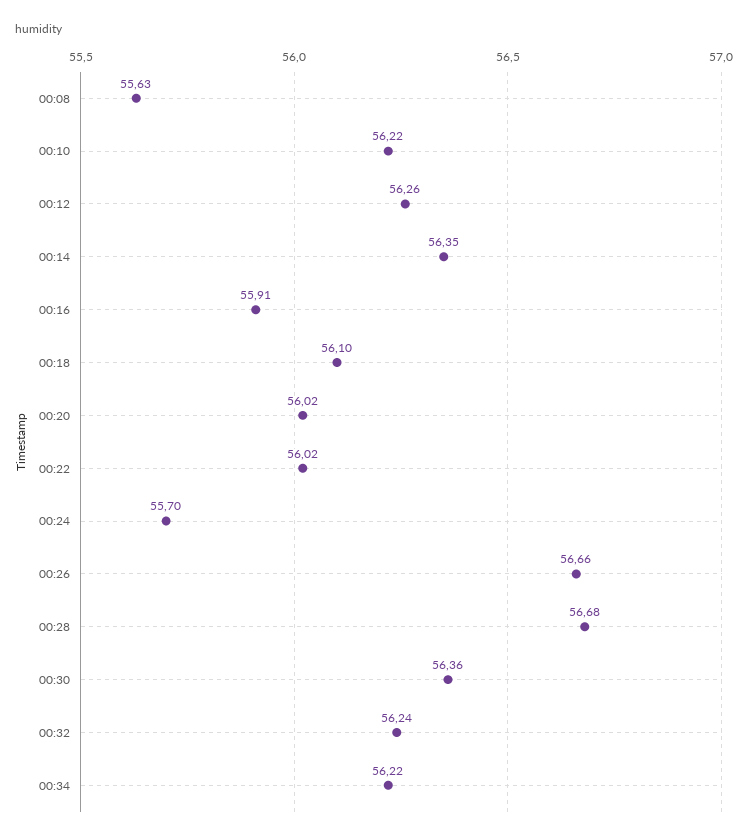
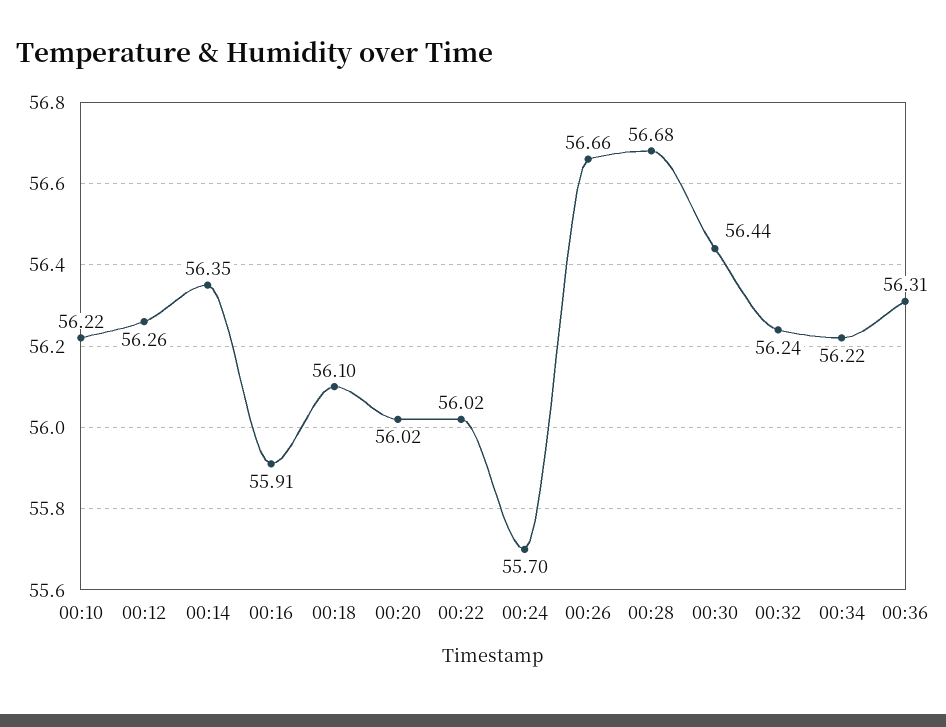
00:08: 55.63 -> none
00:30: 56.36 -> 56.44
00:36: none -> 56.31

